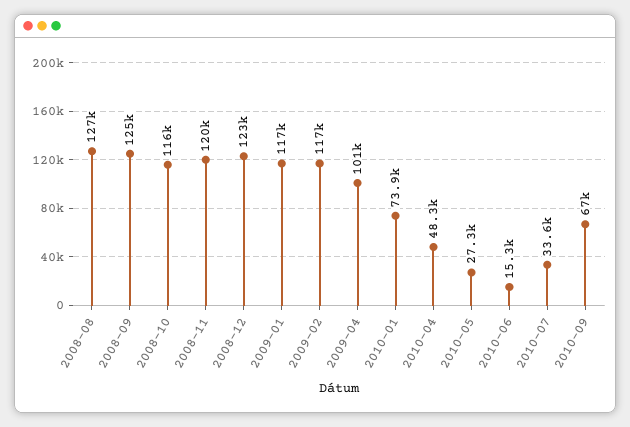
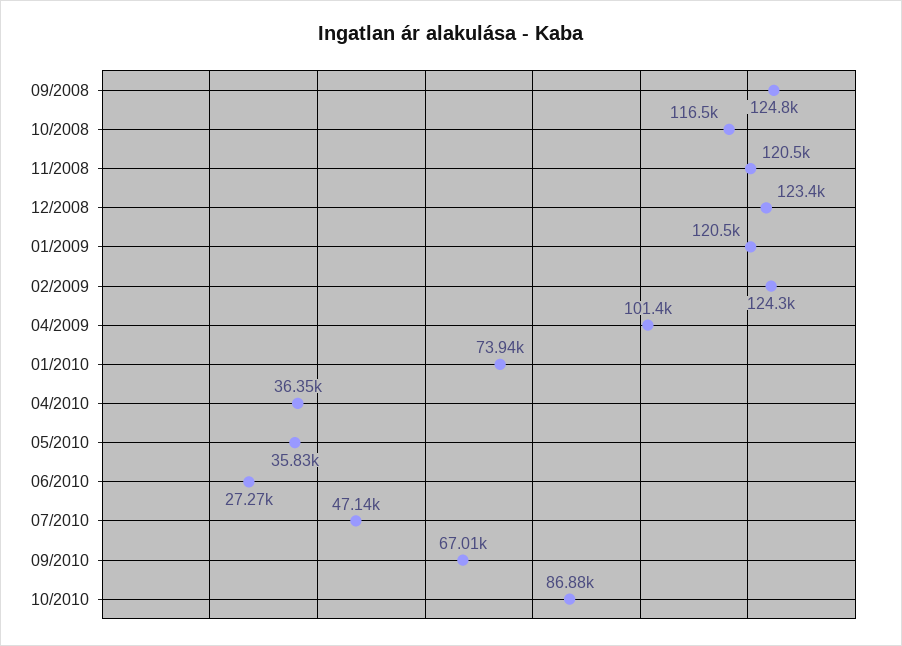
2008-08: 127000 -> none
2009-01: 117000 -> 120500
2009-02: 117000 -> 124300
2010-04: 48300 -> 36350
2010-05: 27300 -> 35830
2010-06: 15300 -> 27270
2010-07: 33600 -> 47140
10/2010: none -> 86880

